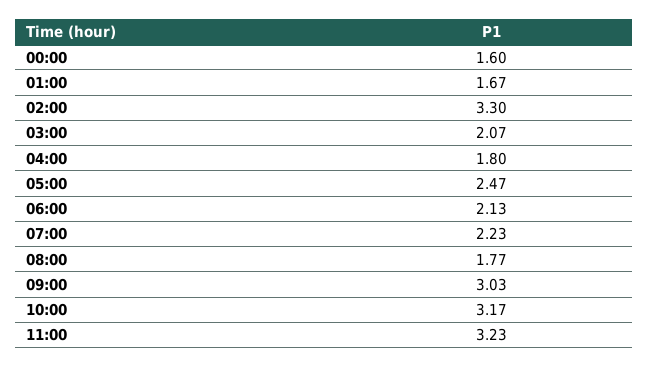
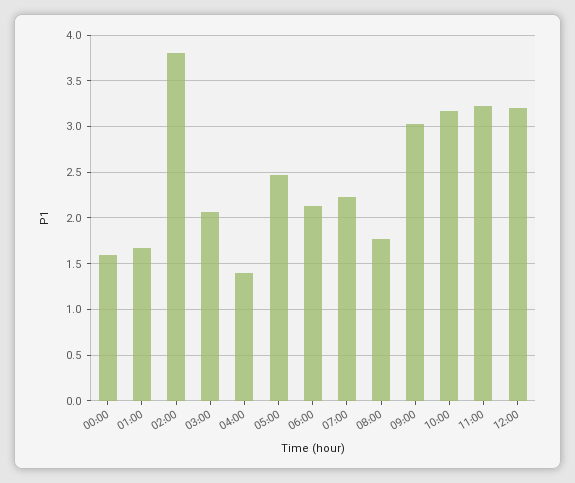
02:00: 3.3 -> 3.8
04:00: 1.8 -> 1.4
12:00: none -> 3.2

